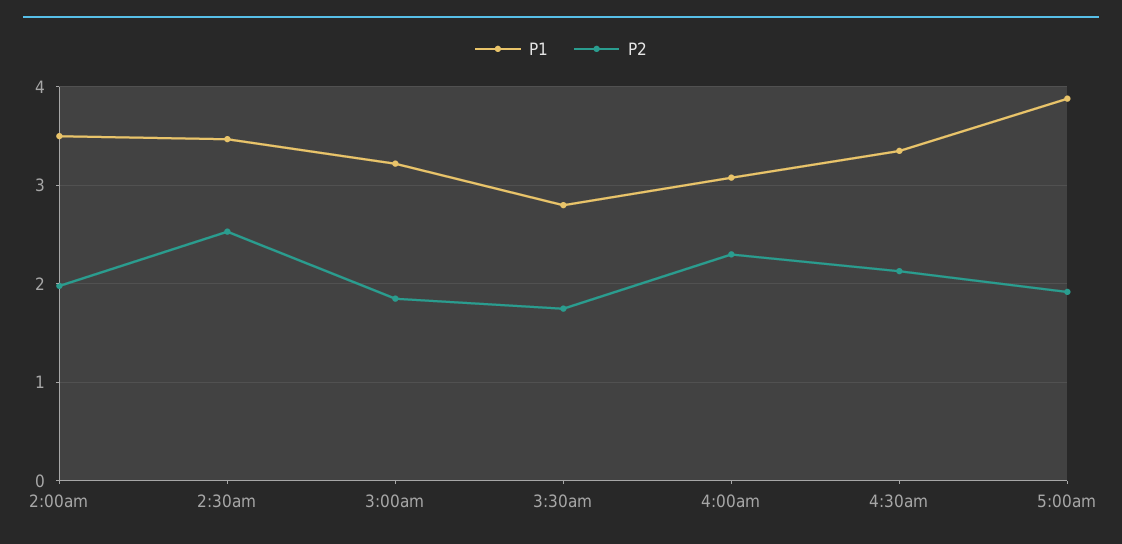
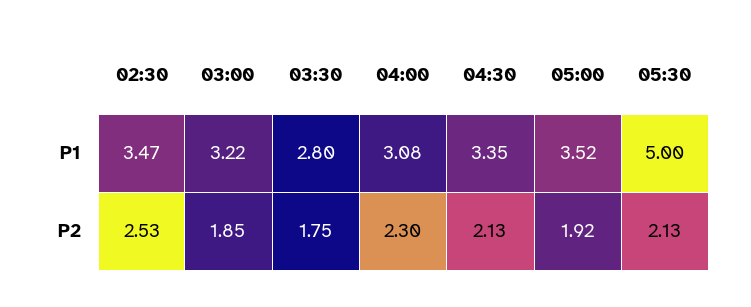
P1, 2:00am: 3.5 -> none
P2, 2:00am: 2 -> none
P1, 5:00am: 3.9 -> 3.52
P1, 05:30: none -> 5
P2, 05:30: none -> 2.13

